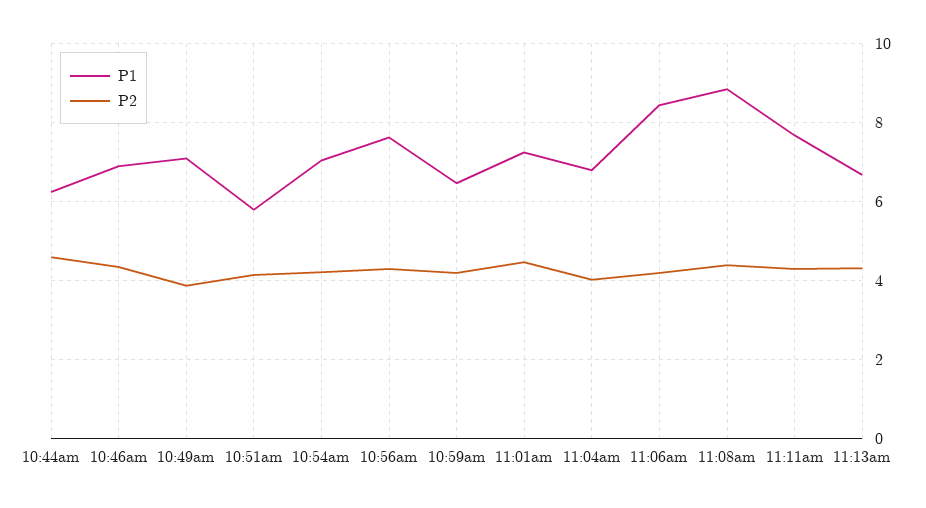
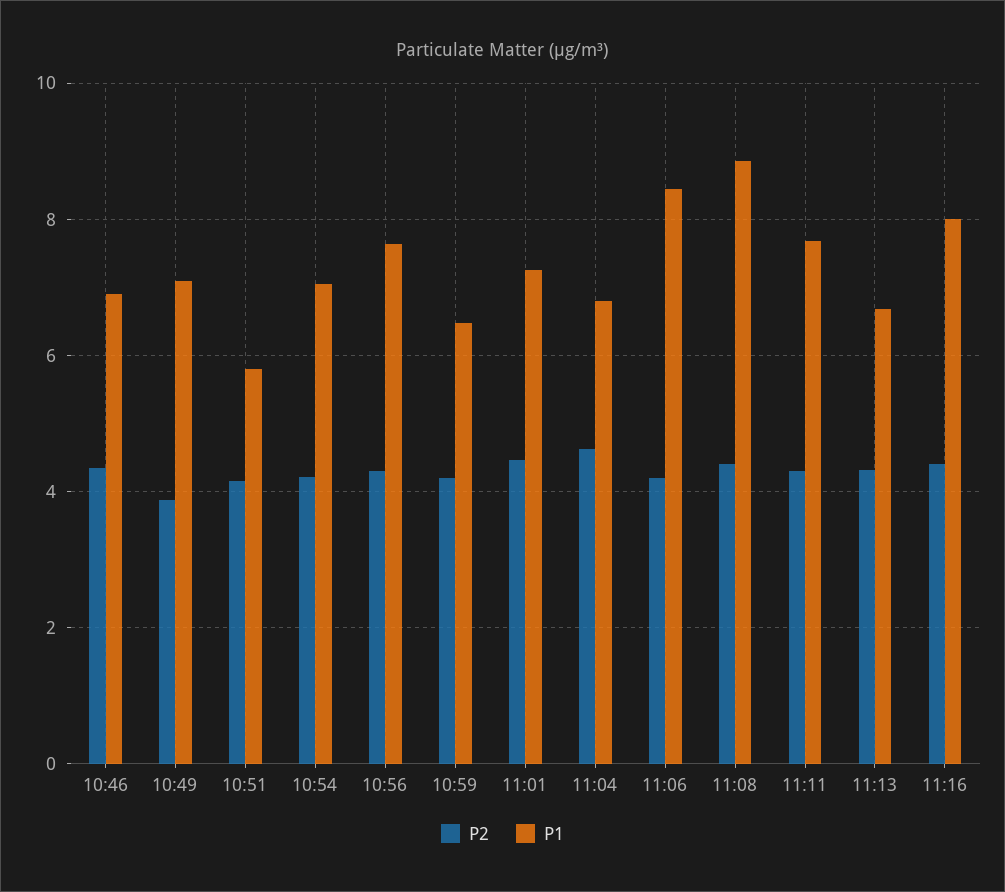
P1, 10:44am: 6.2 -> none
P2, 10:44am: 4.6 -> none
P2, 11:04am: 4 -> 4.6
P2, 11:16: none -> 4.4
P1, 11:16: none -> 8

